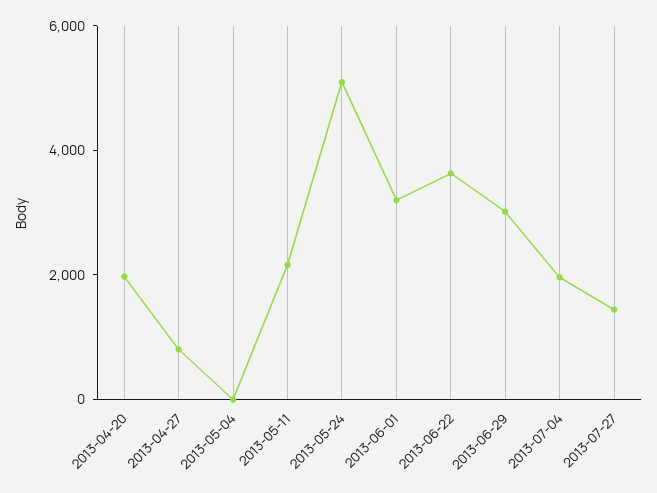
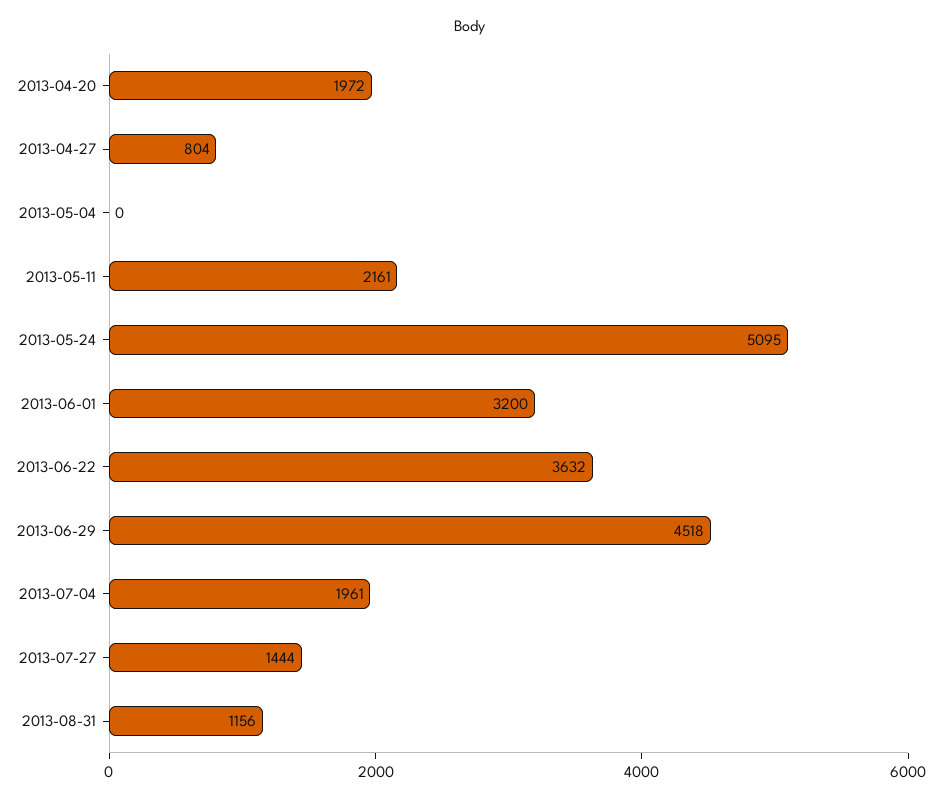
2013-06-29: 3000 -> 4518
2013-08-31: none -> 1156

